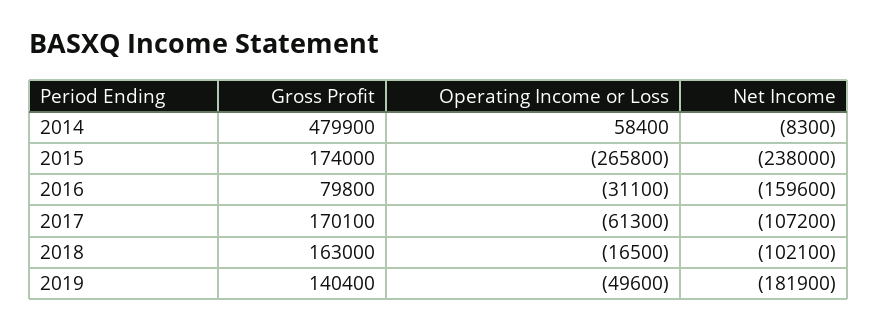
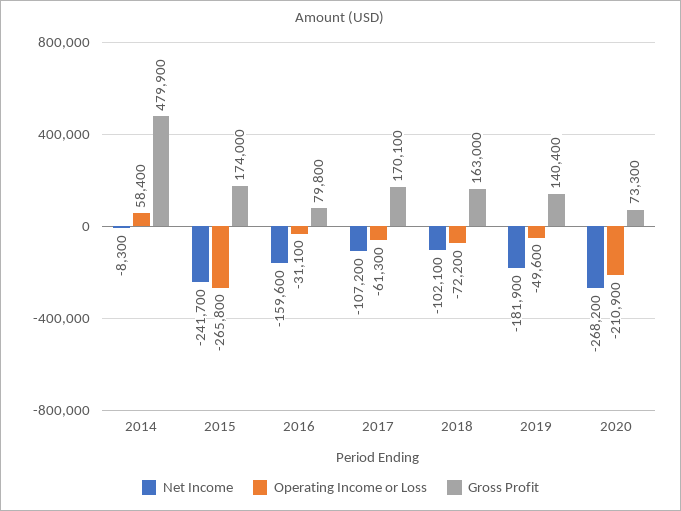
Net Income, 2015: -238000 -> -241700
Operating Income or Loss, 2018: -16500 -> -72200
Net Income, 2020: none -> -268200
Operating Income or Loss, 2020: none -> -210900
Gross Profit, 2020: none -> 73300

